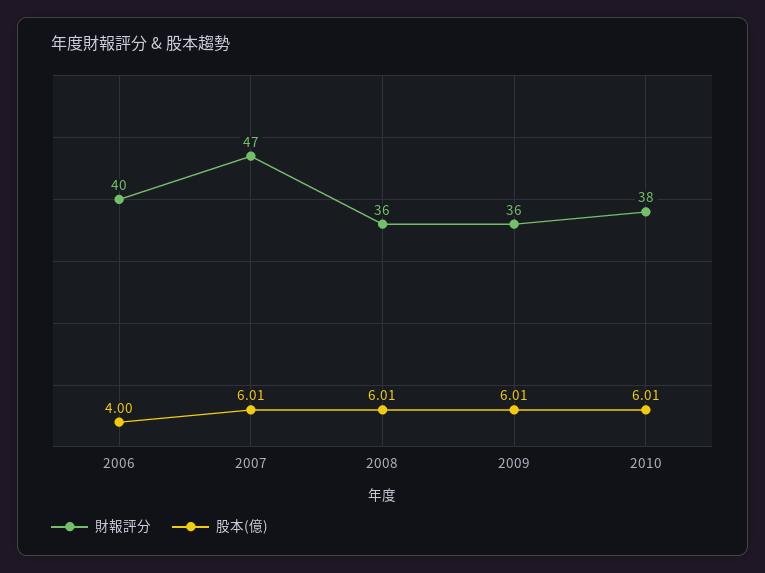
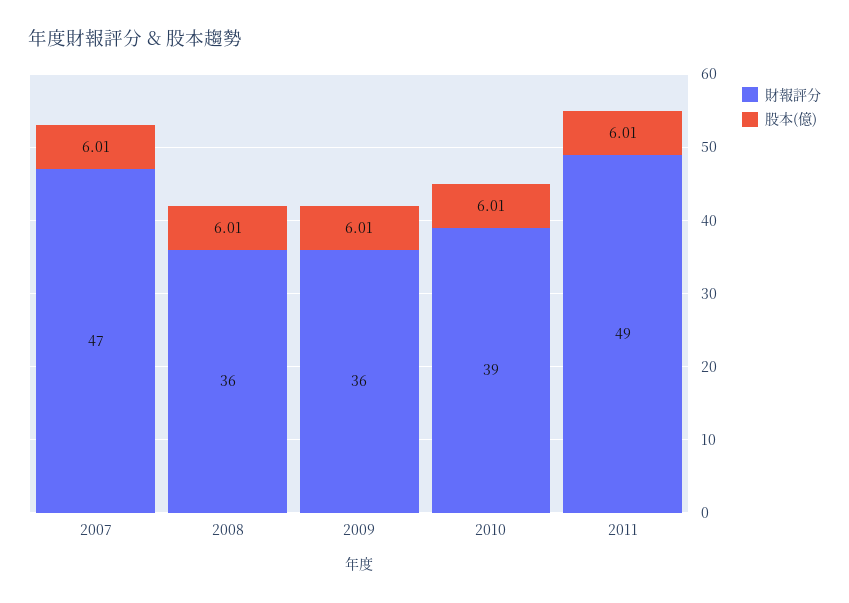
財報評分, 2006: 40 -> none
股本(億), 2006: 4 -> none
財報評分, 2010: 38 -> 39
財報評分, 2011: none -> 49
股本(億), 2011: none -> 6.01

